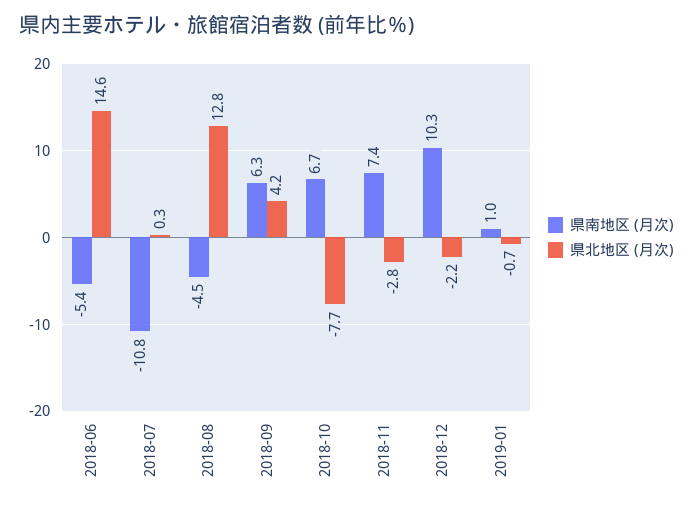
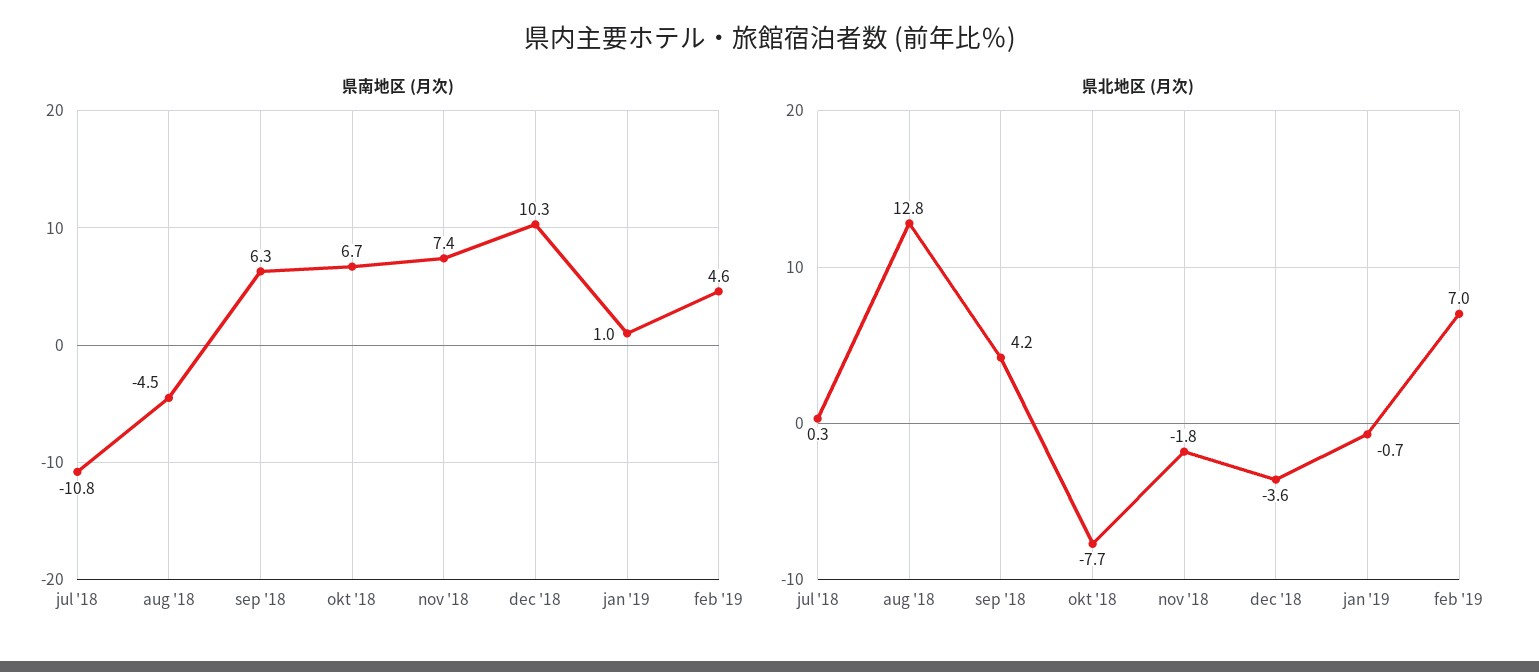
県南地区 (月次), 2018-06: -5.4 -> none
県北地区 (月次), 2018-06: 14.6 -> none
県北地区 (月次), 2018-11: -2.8 -> -1.8
県北地区 (月次), 2018-12: -2.2 -> -3.6
県南地区 (月次), feb '19: none -> 4.6
県北地区 (月次), feb '19: none -> 7

